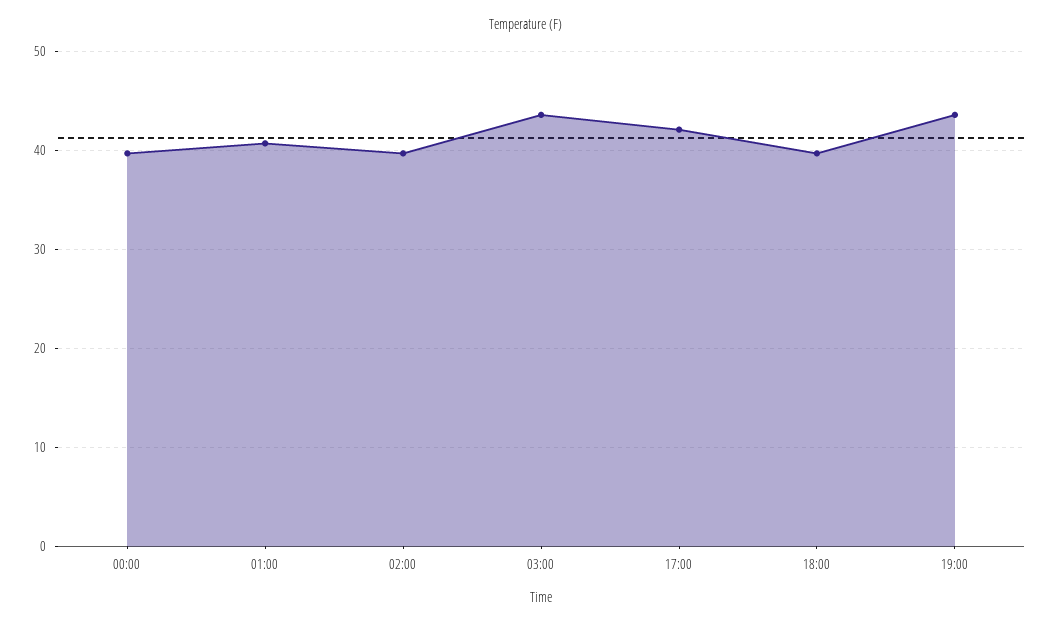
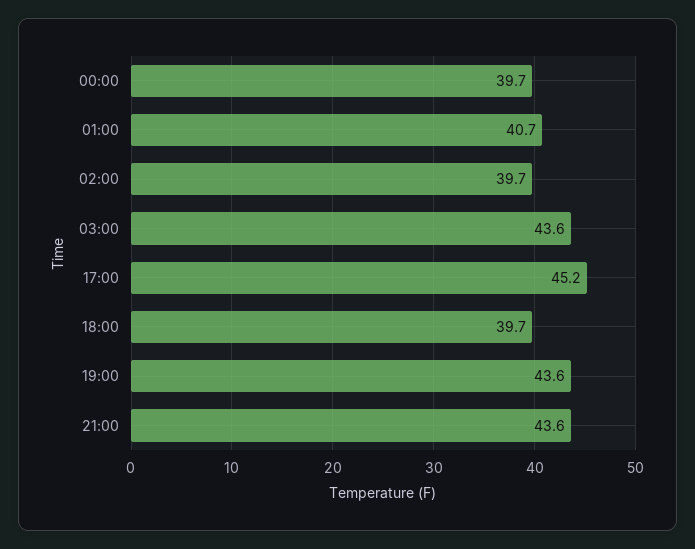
17:00: 42 -> 45.2
21:00: none -> 43.6

